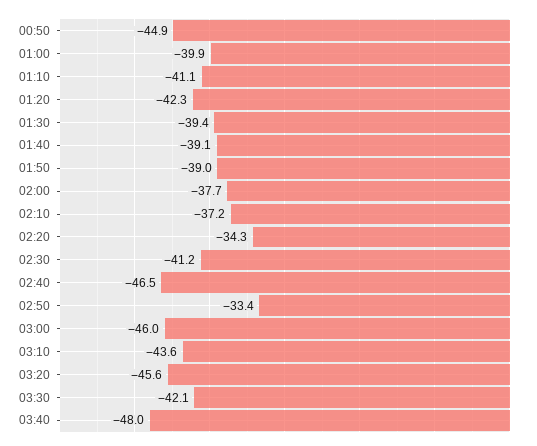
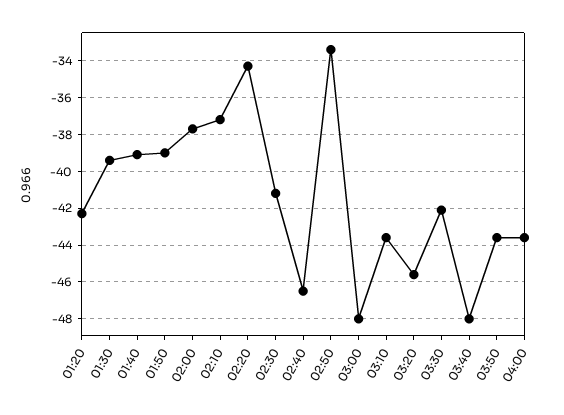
00:50: -44.9 -> none
01:00: -39.9 -> none
01:10: -41.1 -> none
03:00: -46 -> -48
03:50: none -> -43.5
04:00: none -> -43.5

